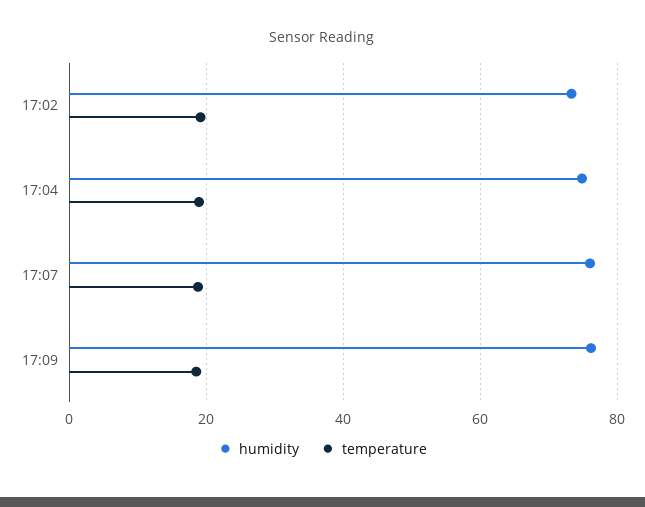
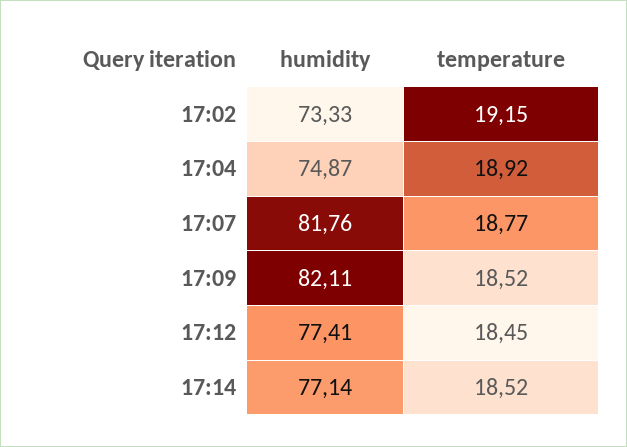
humidity, 17:07: 76 -> 81.76
humidity, 17:09: 76 -> 82.11
humidity, 17:12: none -> 77.41
temperature, 17:12: none -> 18.45
humidity, 17:14: none -> 77.14
temperature, 17:14: none -> 18.52

